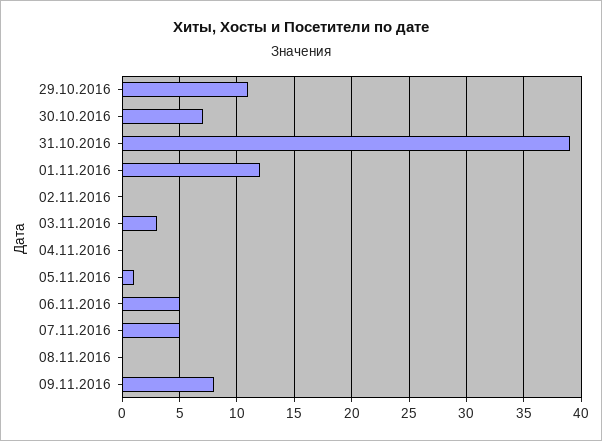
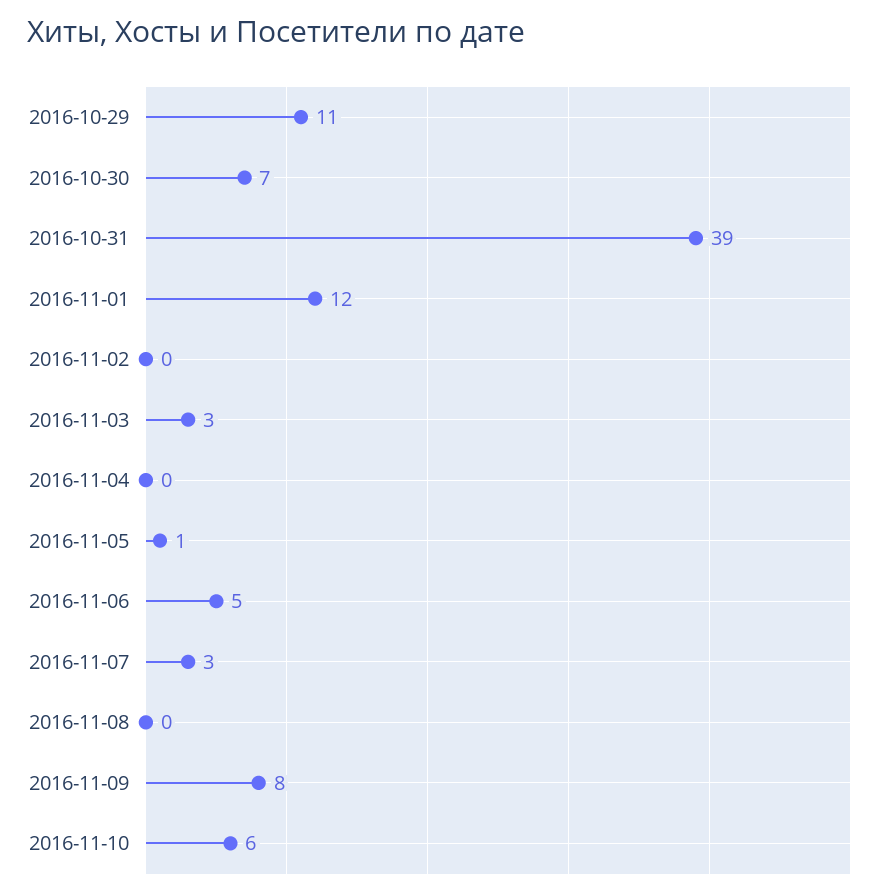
07.11.2016: 5 -> 3
2016-11-10: none -> 6

